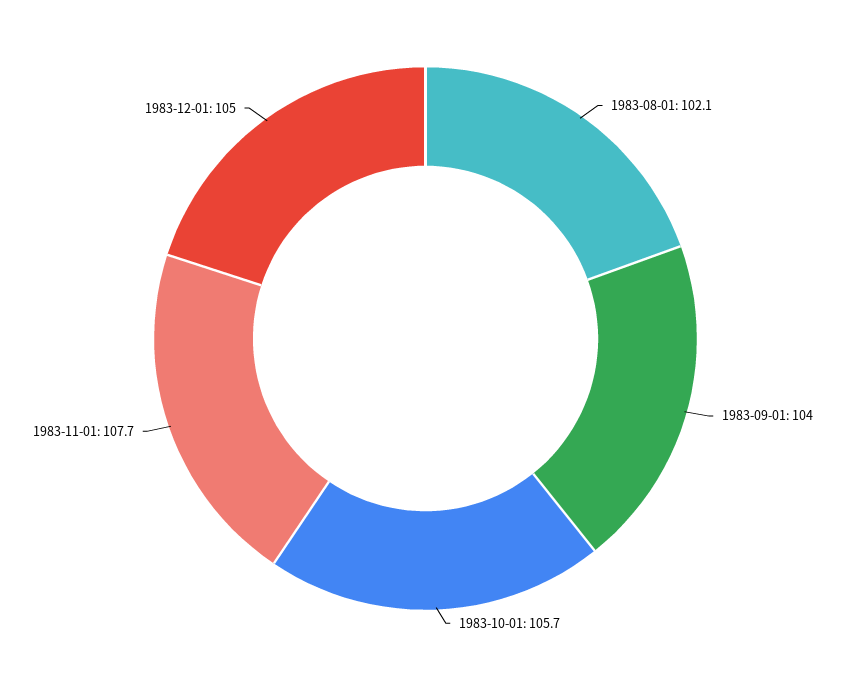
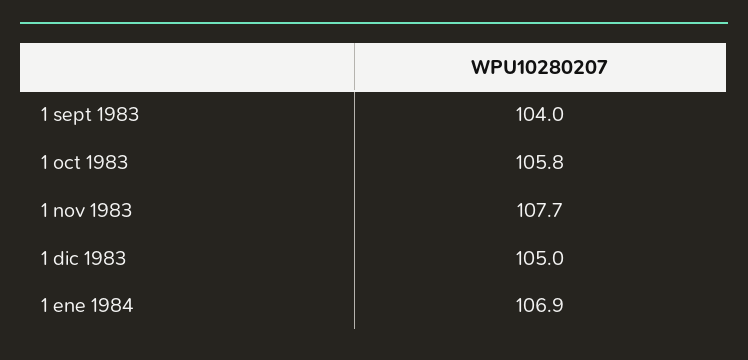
1983-08-01: 102.1 -> none
1983-10-01: 105.7 -> 105.8
1 ene 1984: none -> 106.9

